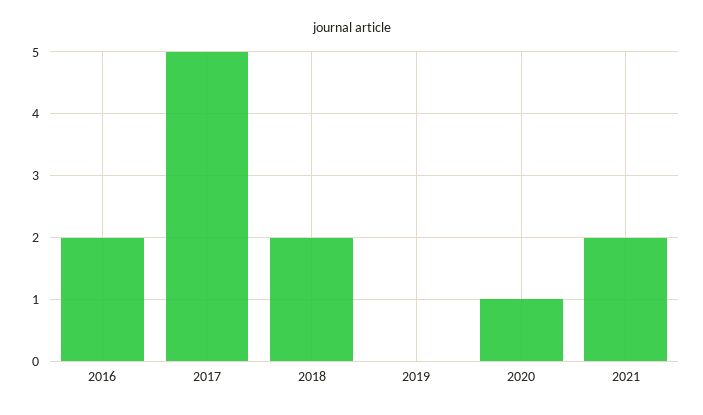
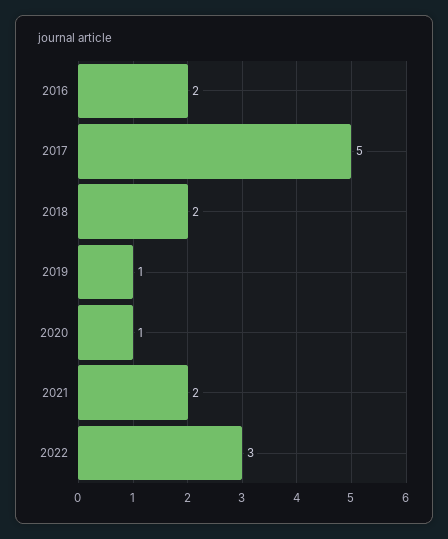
2019: 0 -> 1
2022: none -> 3

